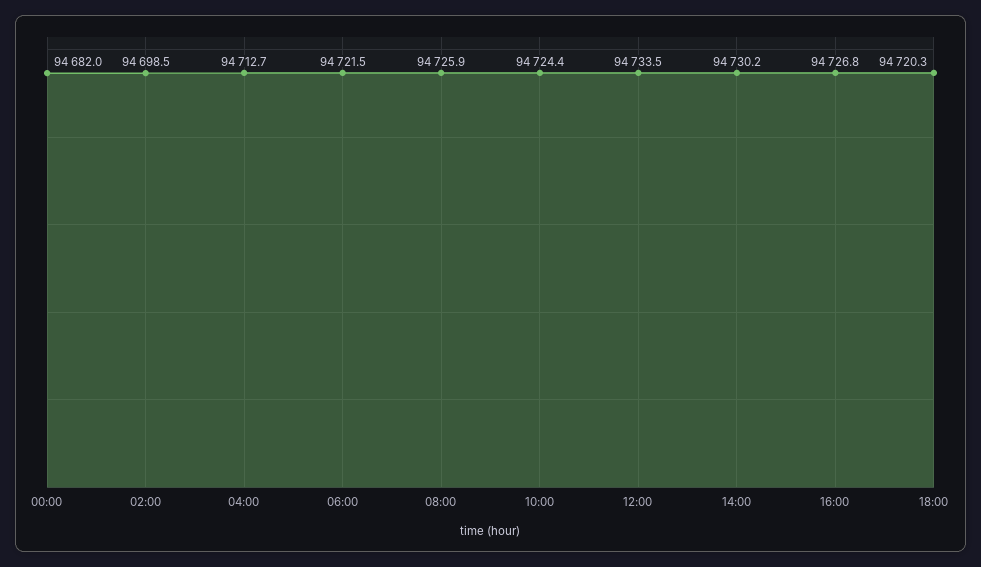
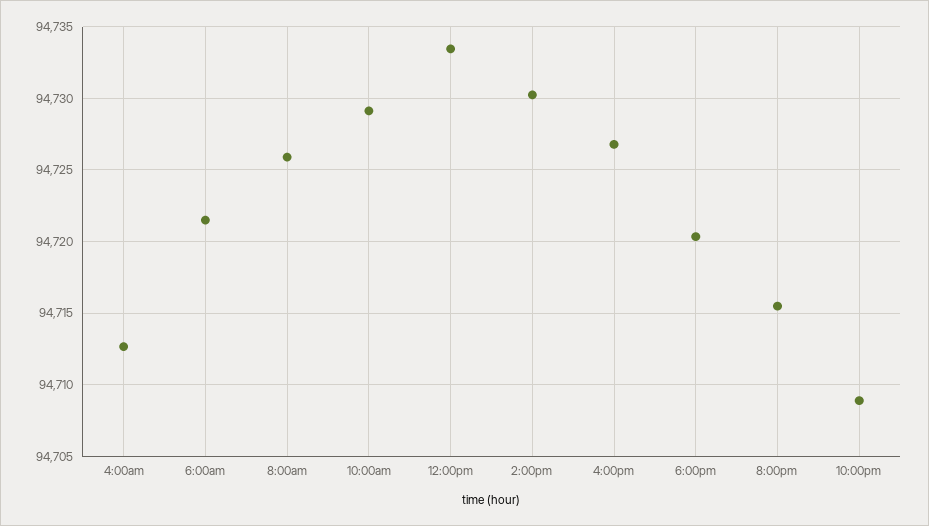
00:00: 94682 -> none
02:00: 94698.5 -> none
10:00: 94724.4 -> 94729
8:00pm: none -> 94715.5
10:00pm: none -> 94709

